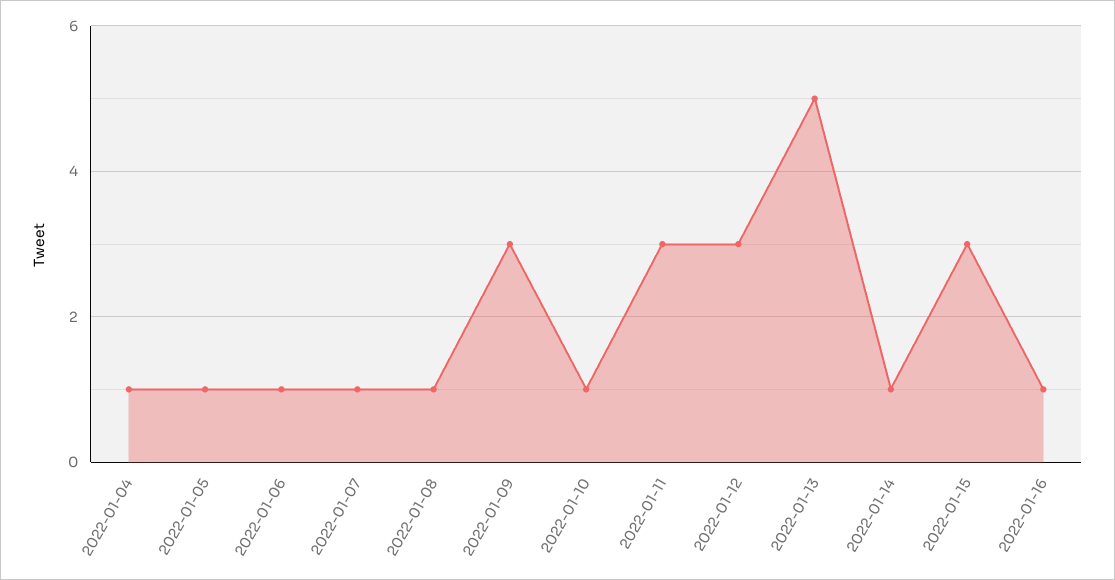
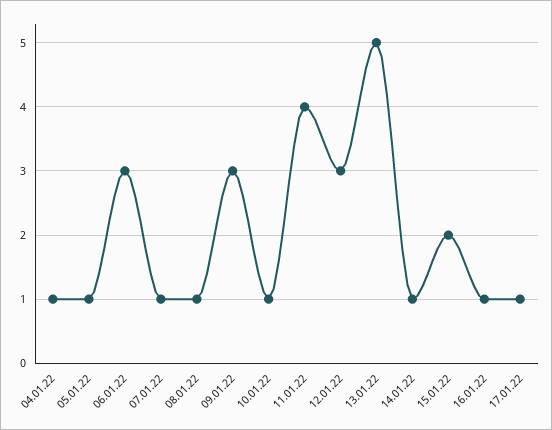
2022-01-06: 1 -> 3
2022-01-11: 3 -> 4
2022-01-15: 3 -> 2
17.01.22: none -> 1

